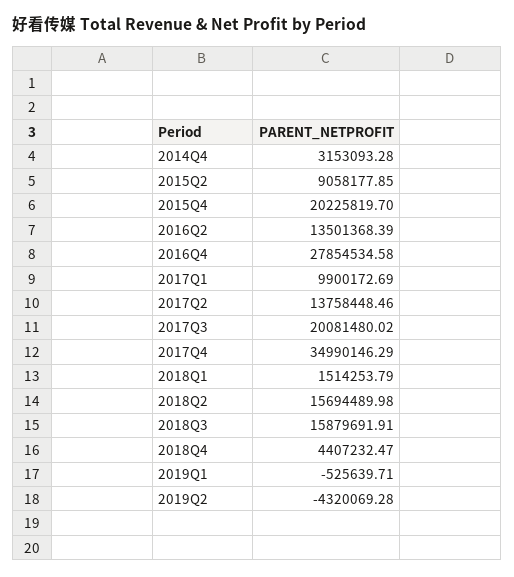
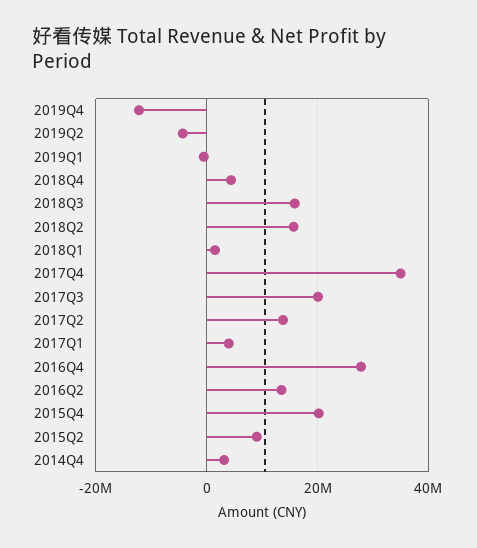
2017Q1: 9900172.69 -> 4000000
2019Q4: none -> -12000000

